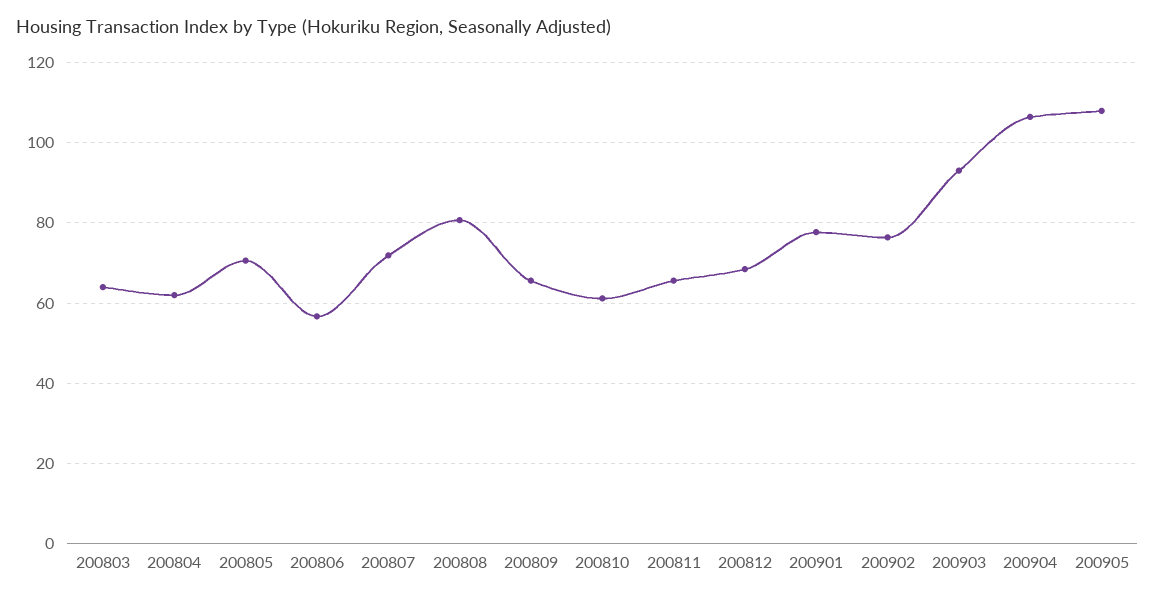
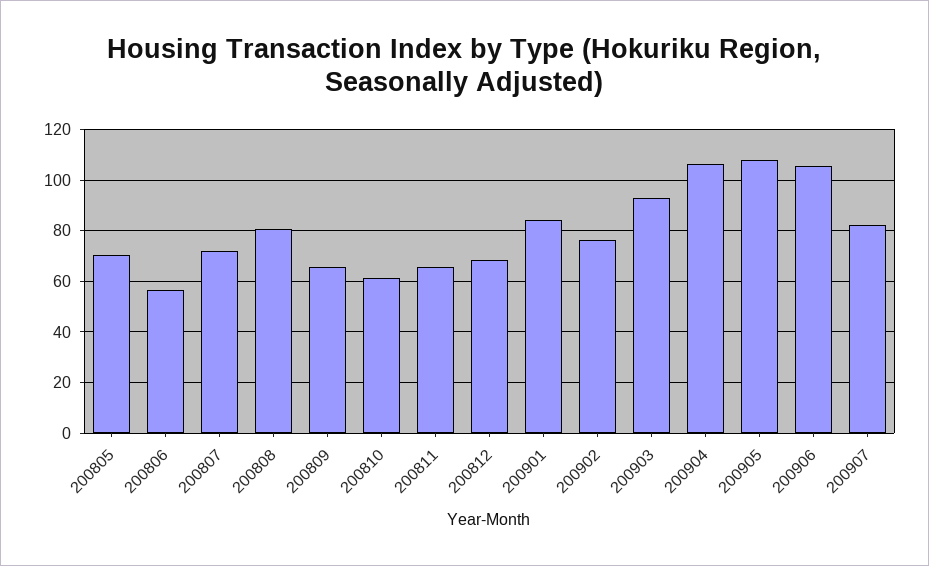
200803: 64 -> none
200804: 62 -> none
200901: 78 -> 85
200906: none -> 105
200907: none -> 82.5

